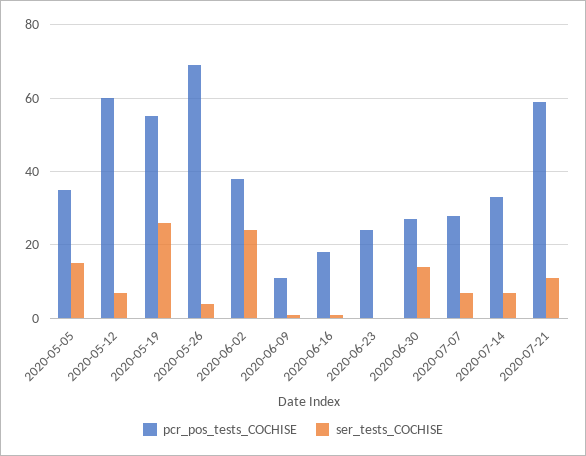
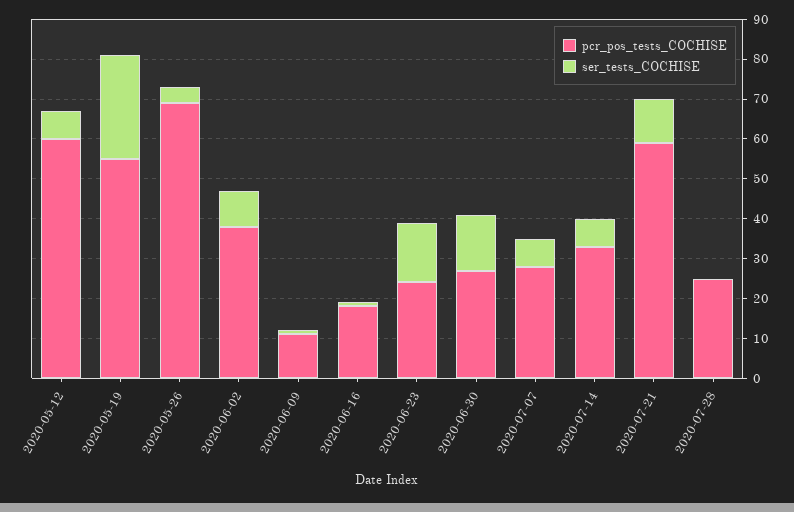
pcr_pos_tests_COCHISE, 2020-05-05: 35 -> none
ser_tests_COCHISE, 2020-05-05: 15 -> none
ser_tests_COCHISE, 2020-06-02: 25 -> 10
ser_tests_COCHISE, 2020-06-23: 0 -> 15
pcr_pos_tests_COCHISE, 2020-07-28: none -> 25
ser_tests_COCHISE, 2020-07-28: none -> 0

